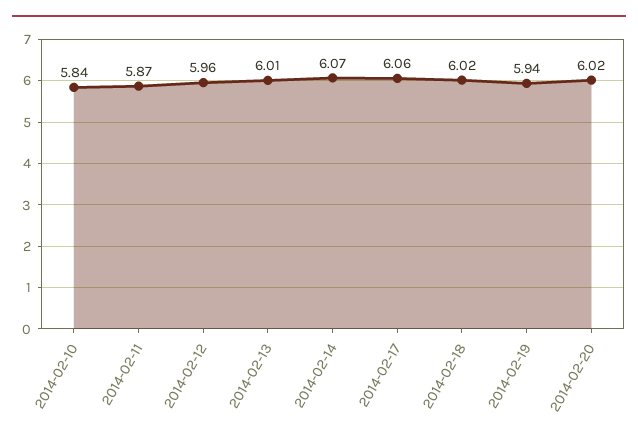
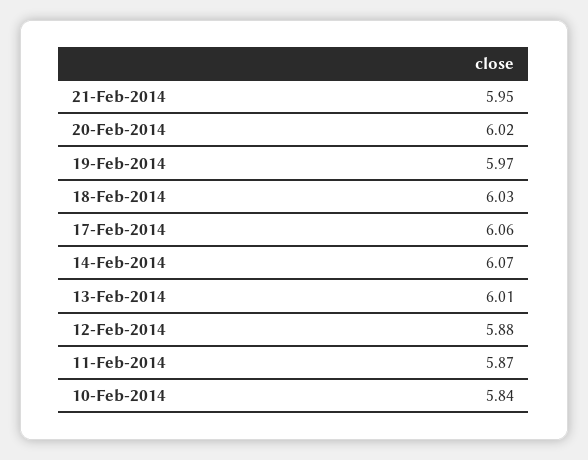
2014-02-12: 5.96 -> 5.88
2014-02-18: 6.02 -> 6.03
2014-02-19: 5.94 -> 5.97
21-Feb-2014: none -> 5.95

